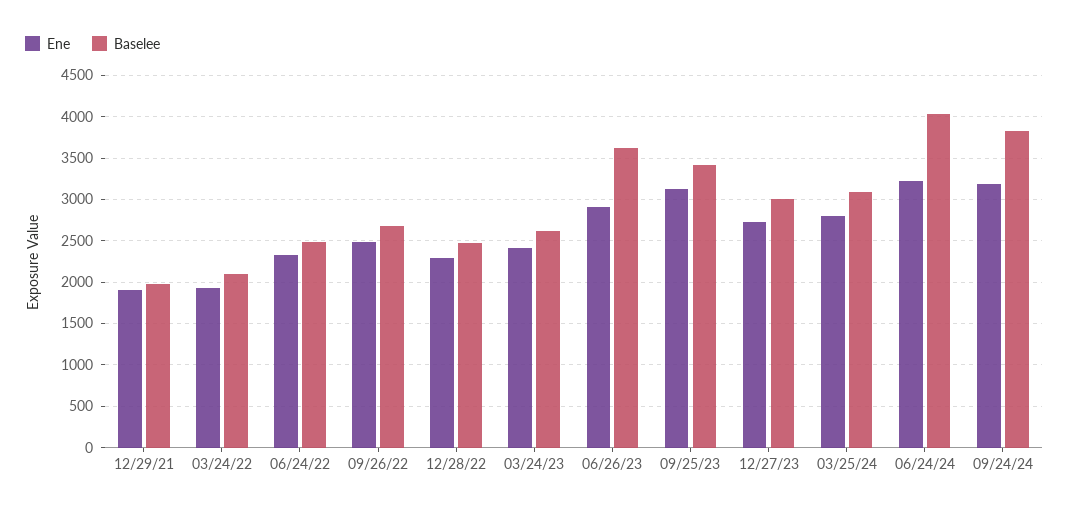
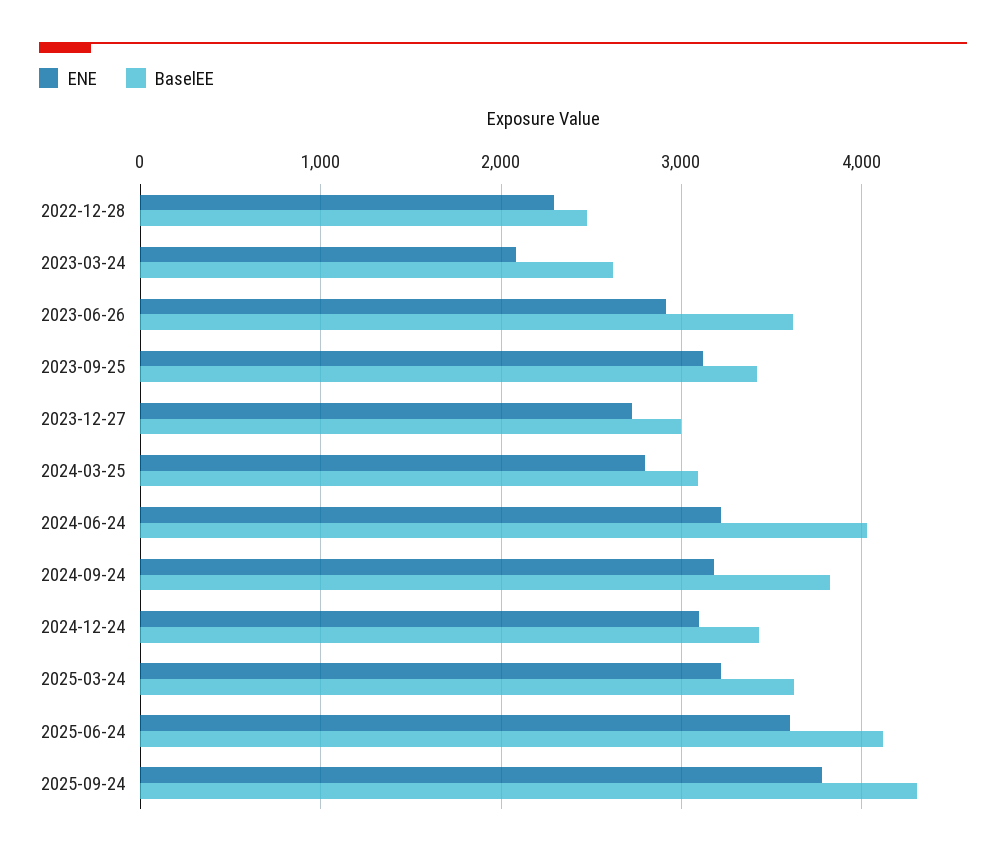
Ene, 12/29/21: 1900 -> none
Baselee, 12/29/21: 2000 -> none
Ene, 03/24/22: 1900 -> none
Baselee, 03/24/22: 2100 -> none
Ene, 06/24/22: 2300 -> none
Baselee, 06/24/22: 2500 -> none
Ene, 09/26/22: 2500 -> none
Baselee, 09/26/22: 2700 -> none
Ene, 03/24/23: 2400 -> 2100
Ene, 2024-12-24: none -> 3100
Baselee, 2024-12-24: none -> 3400
Ene, 2025-03-24: none -> 3200
Baselee, 2025-03-24: none -> 3600
Ene, 2025-06-24: none -> 3600
Baselee, 2025-06-24: none -> 4100
Ene, 2025-09-24: none -> 3800
Baselee, 2025-09-24: none -> 4300

